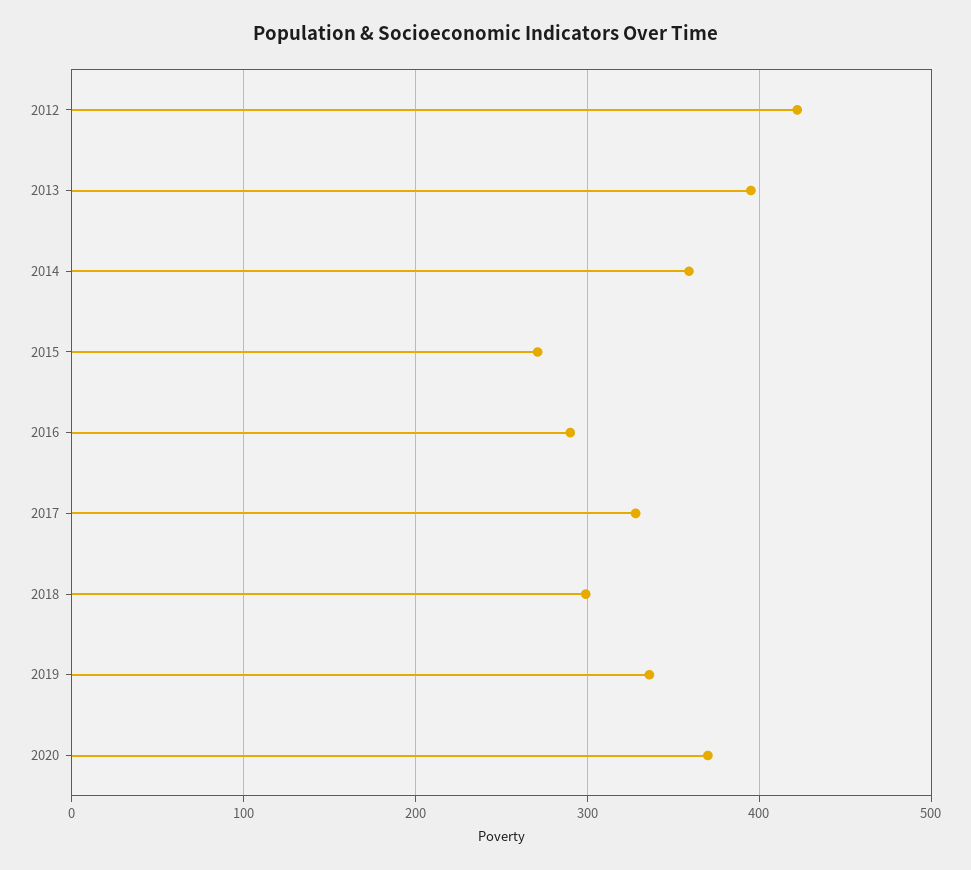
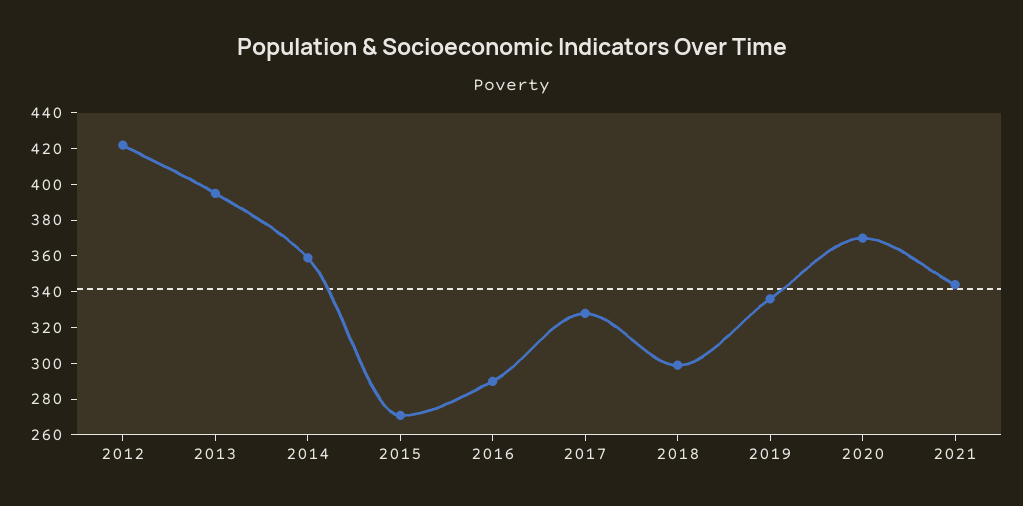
2021: none -> 345

